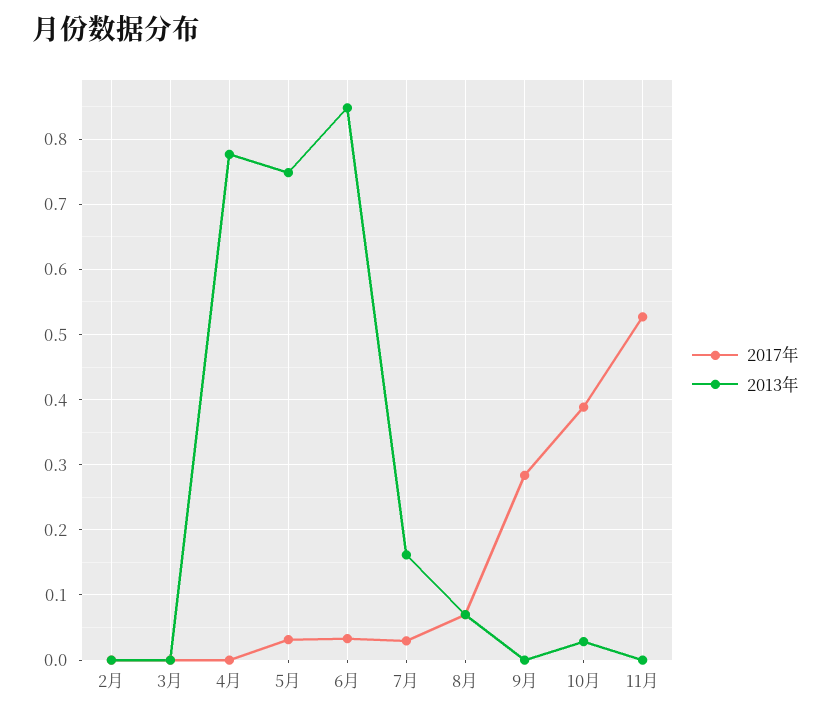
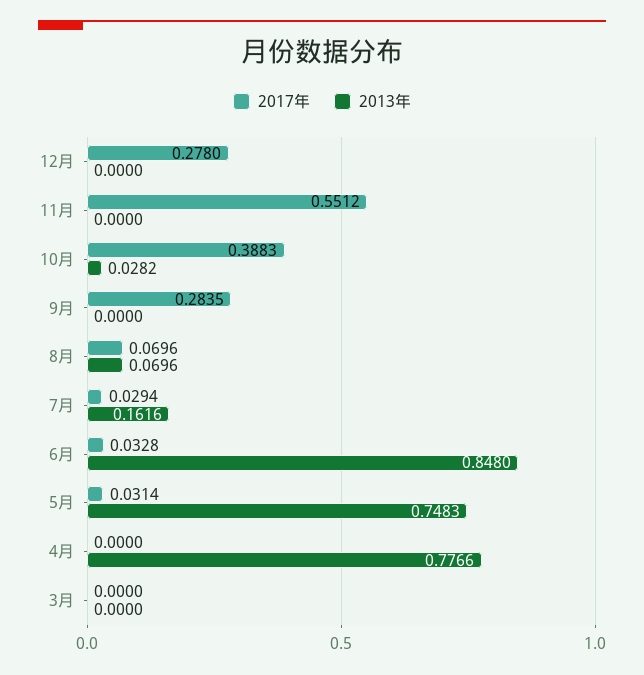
2017年, 2月: 0 -> none
2013年, 2月: 0 -> none
2017年, 11月: 0.53 -> 0.5512
2017年, 12月: none -> 0.278
2013年, 12月: none -> 0

